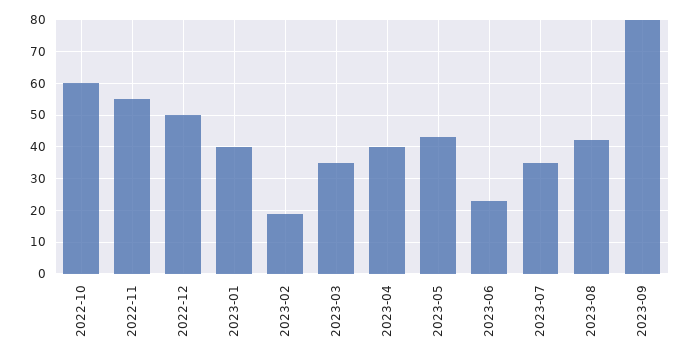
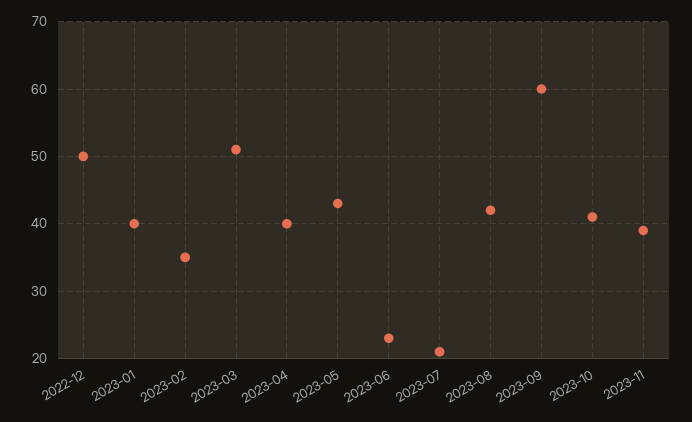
2022-10: 60 -> none
2022-11: 55 -> none
2023-02: 20 -> 35
2023-03: 35 -> 51
2023-07: 35 -> 21
2023-09: 80 -> 60
2023-10: none -> 41
2023-11: none -> 39

